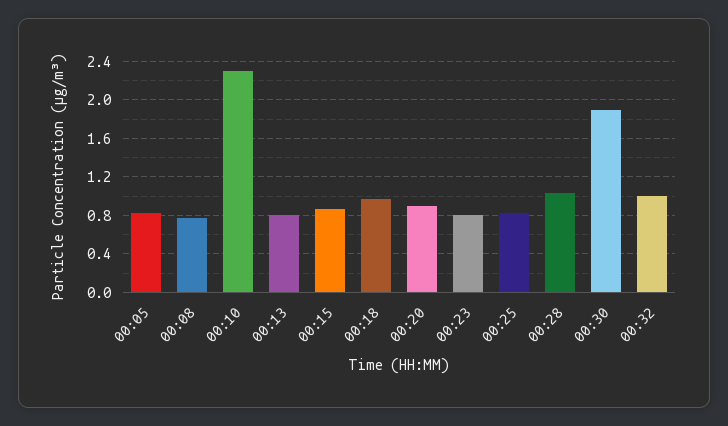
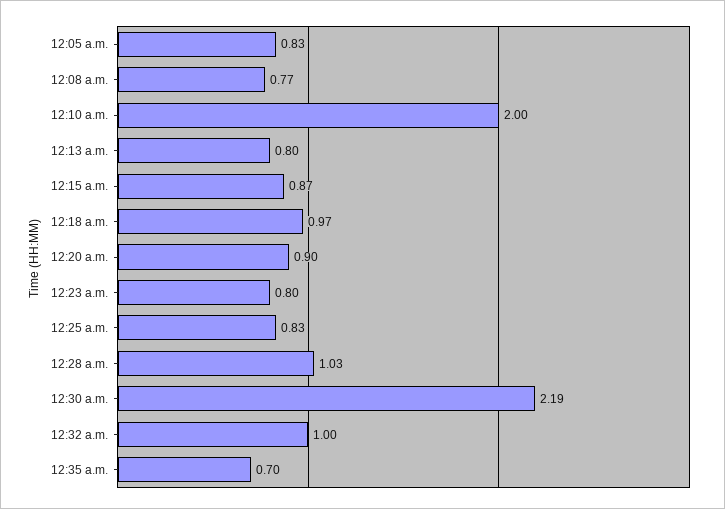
00:10: 2.3 -> 2
00:30: 1.9 -> 2.19
12:35 a.m.: none -> 0.7

